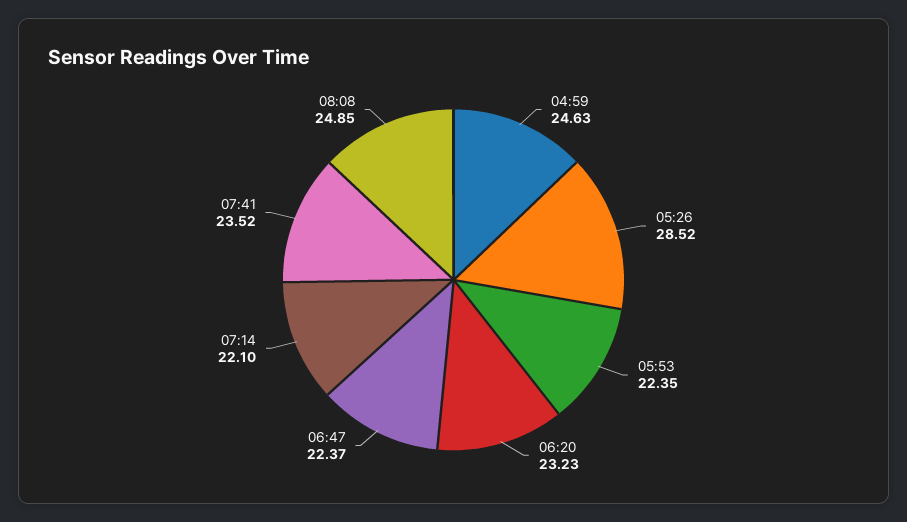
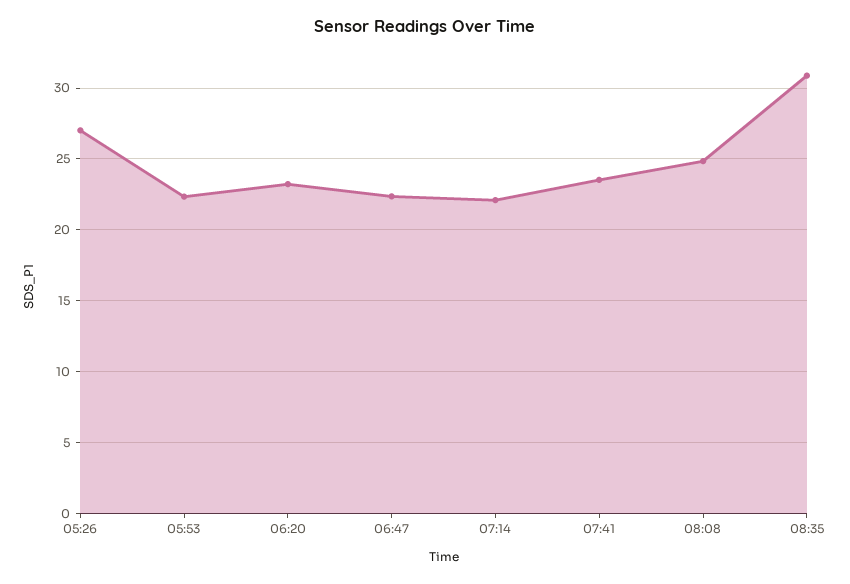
04:59: 24.63 -> none
05:26: 28.52 -> 27
08:35: none -> 31

